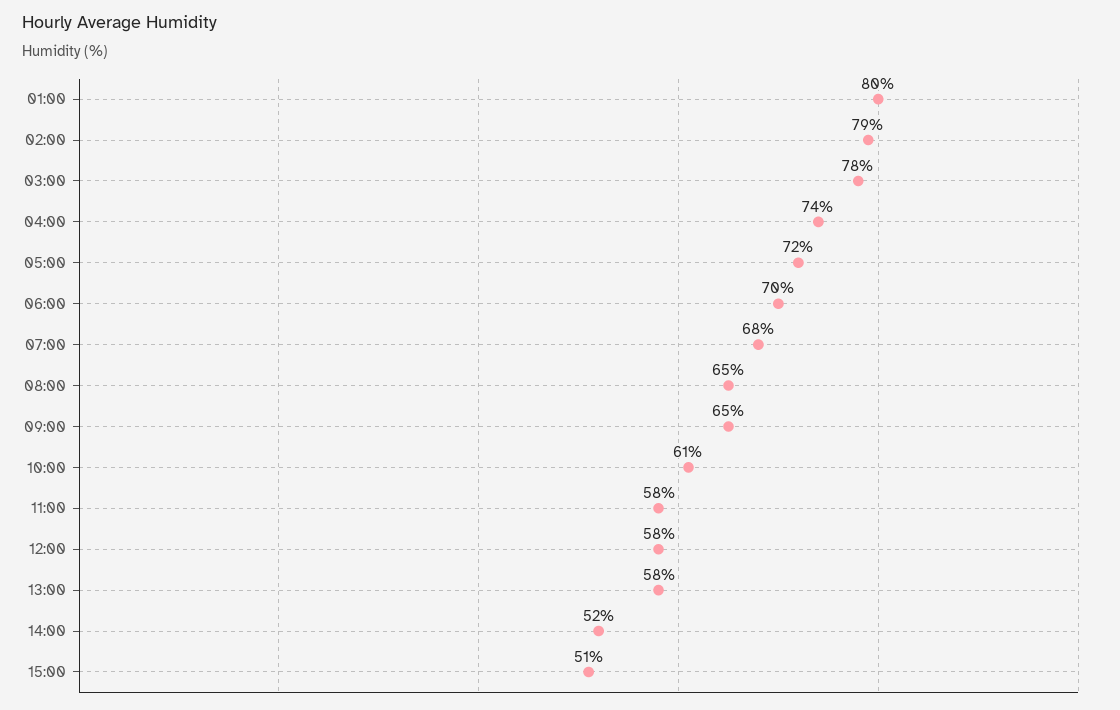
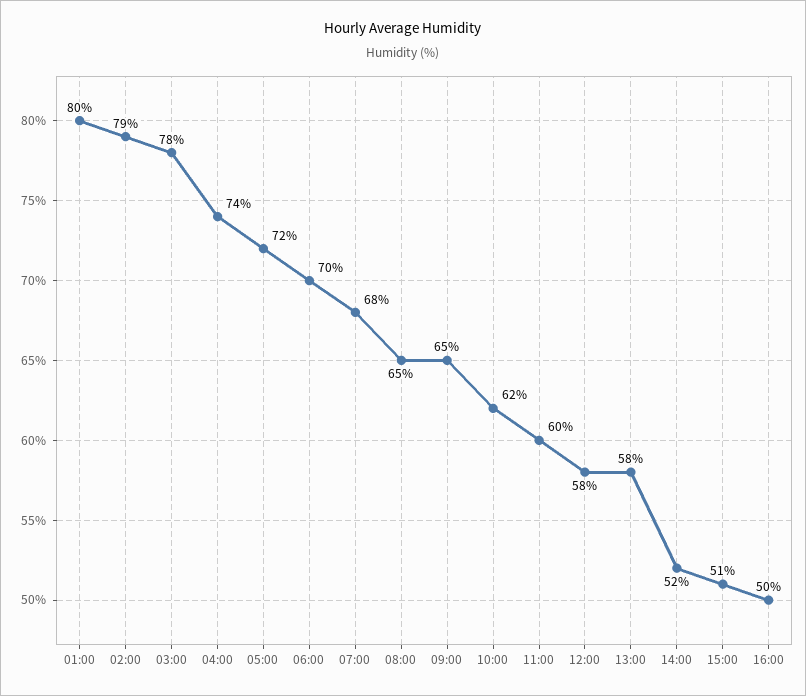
10:00: 61 -> 62
11:00: 58 -> 60
16:00: none -> 50

